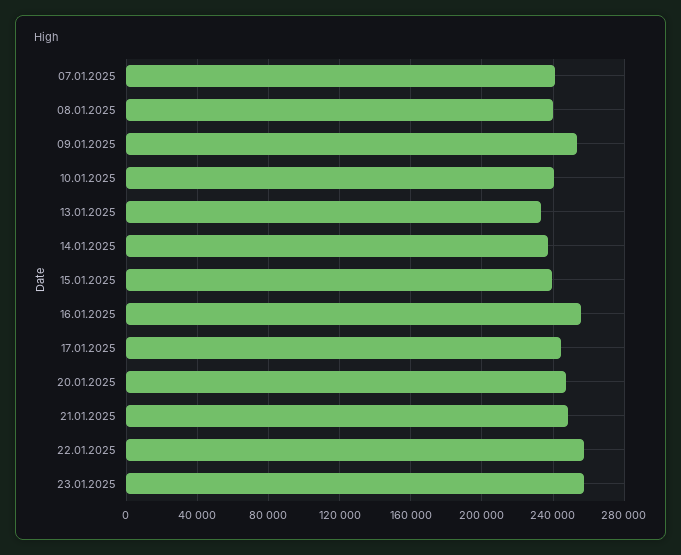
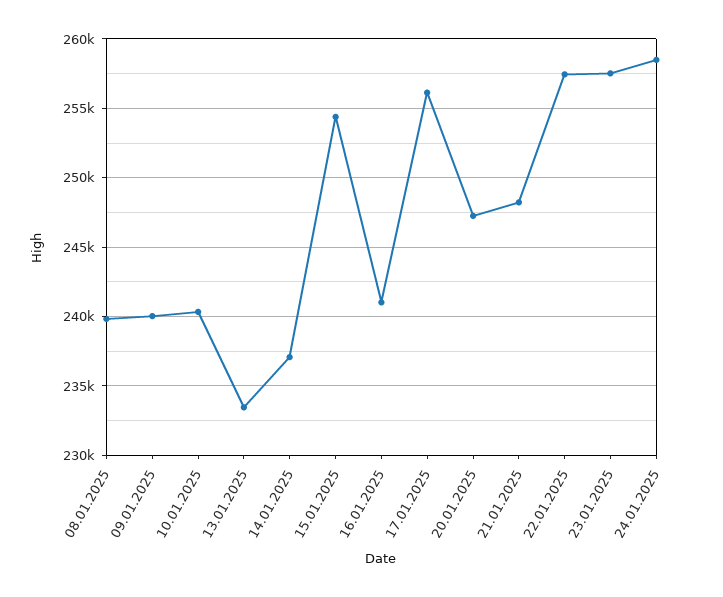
07.01.2025: 240000 -> none
09.01.2025: 255000 -> 240000
15.01.2025: 240000 -> 254500
16.01.2025: 255000 -> 241000
17.01.2025: 245000 -> 256000
24.01.2025: none -> 258500

